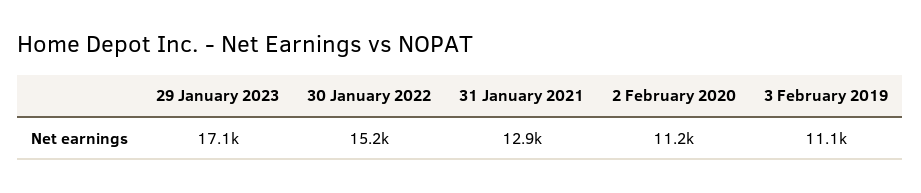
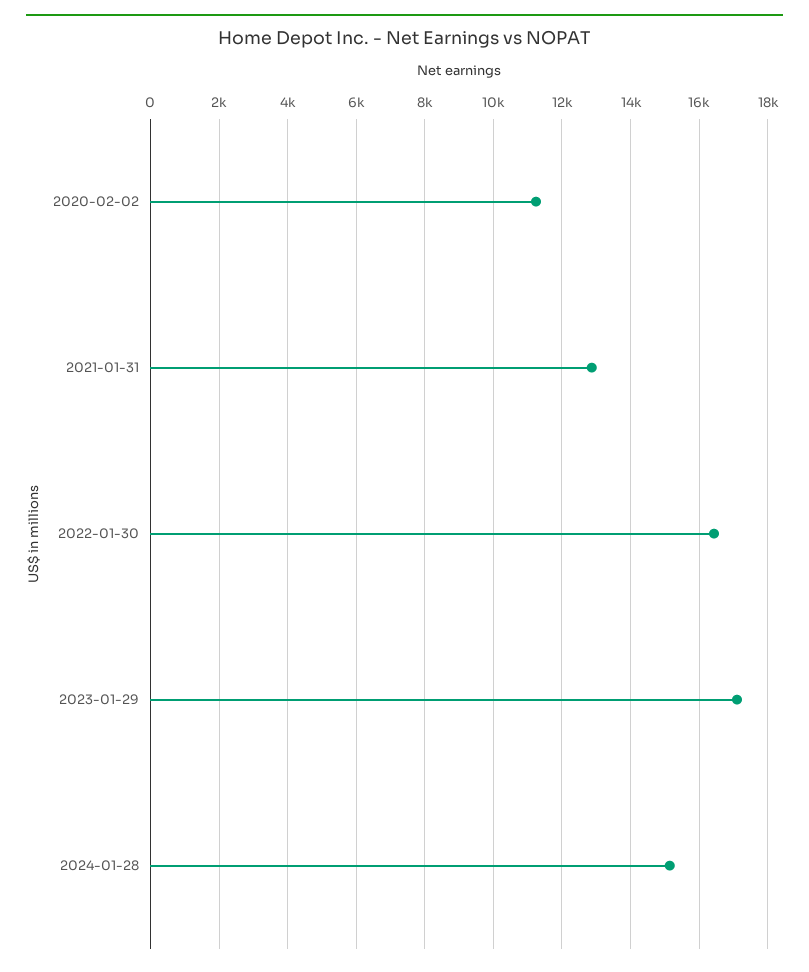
30 January 2022: 15200 -> 16400
3 February 2019: 11100 -> none
2024-01-28: none -> 15200

